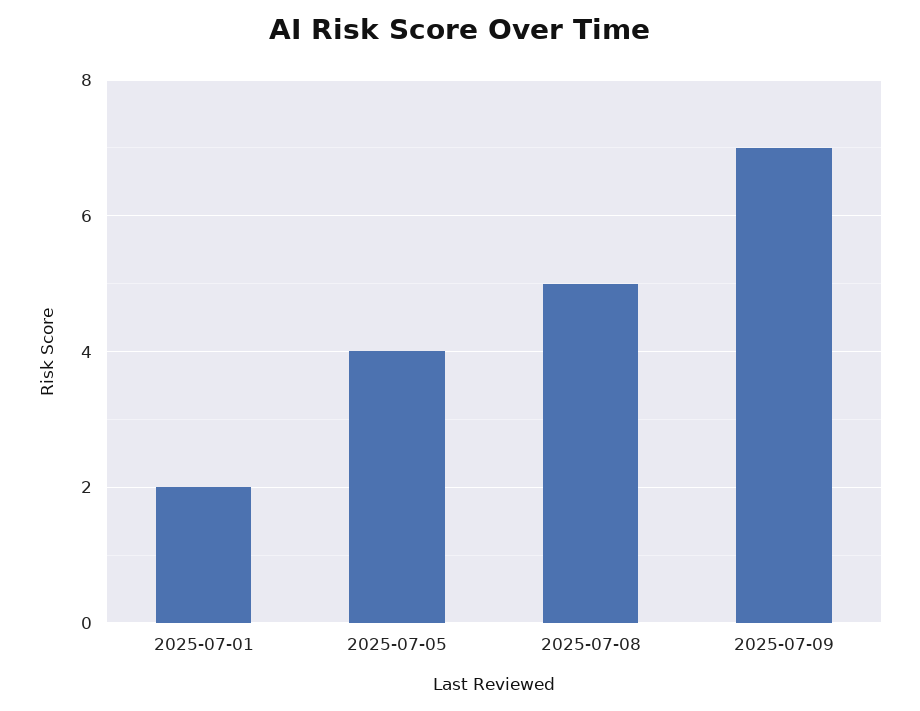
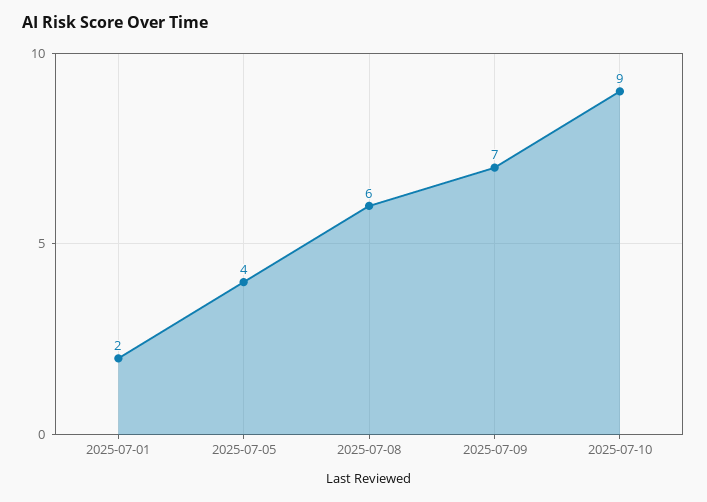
2025-07-08: 5 -> 6
2025-07-10: none -> 9

